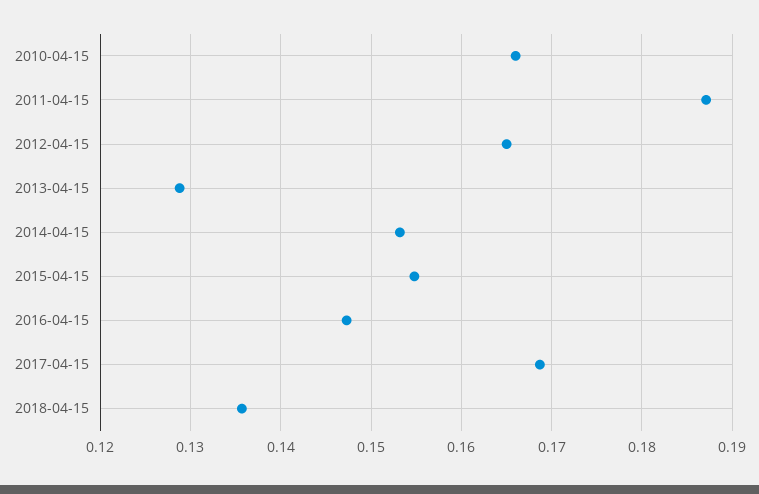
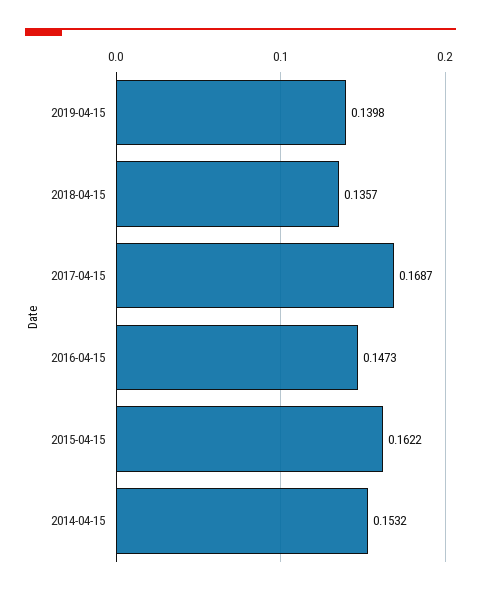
2010-04-15: 0.166 -> none
2011-04-15: 0.187 -> none
2012-04-15: 0.165 -> none
2013-04-15: 0.129 -> none
2015-04-15: 0.155 -> 0.1622
2019-04-15: none -> 0.1398

